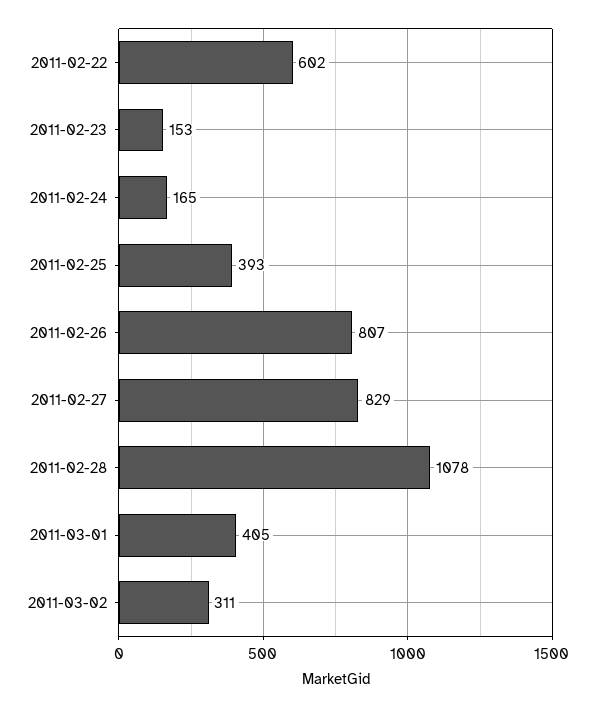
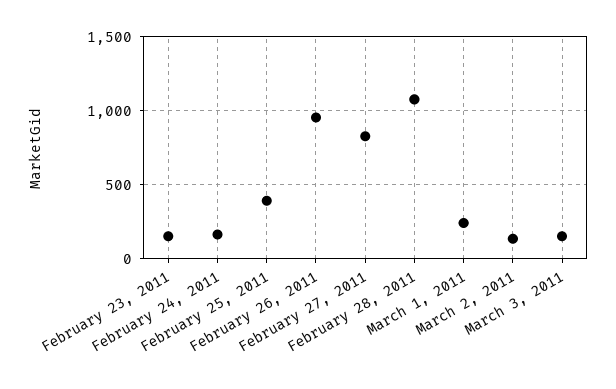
2011-02-22: 602 -> none
2011-02-26: 807 -> 950
2011-03-01: 405 -> 250
2011-03-02: 311 -> 150
March 3, 2011: none -> 150

